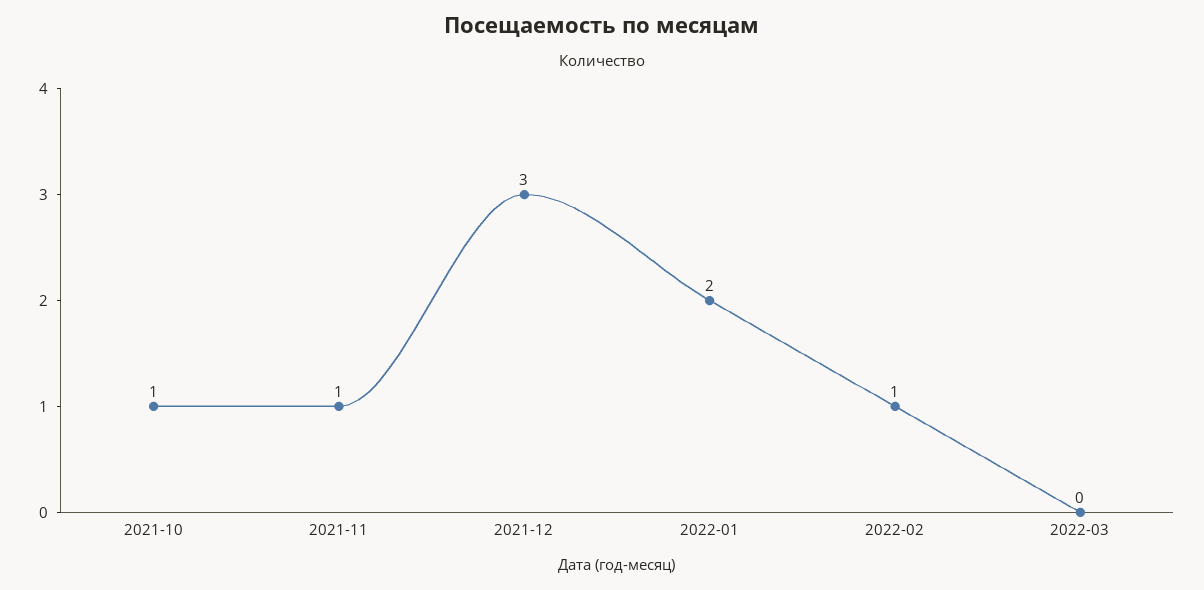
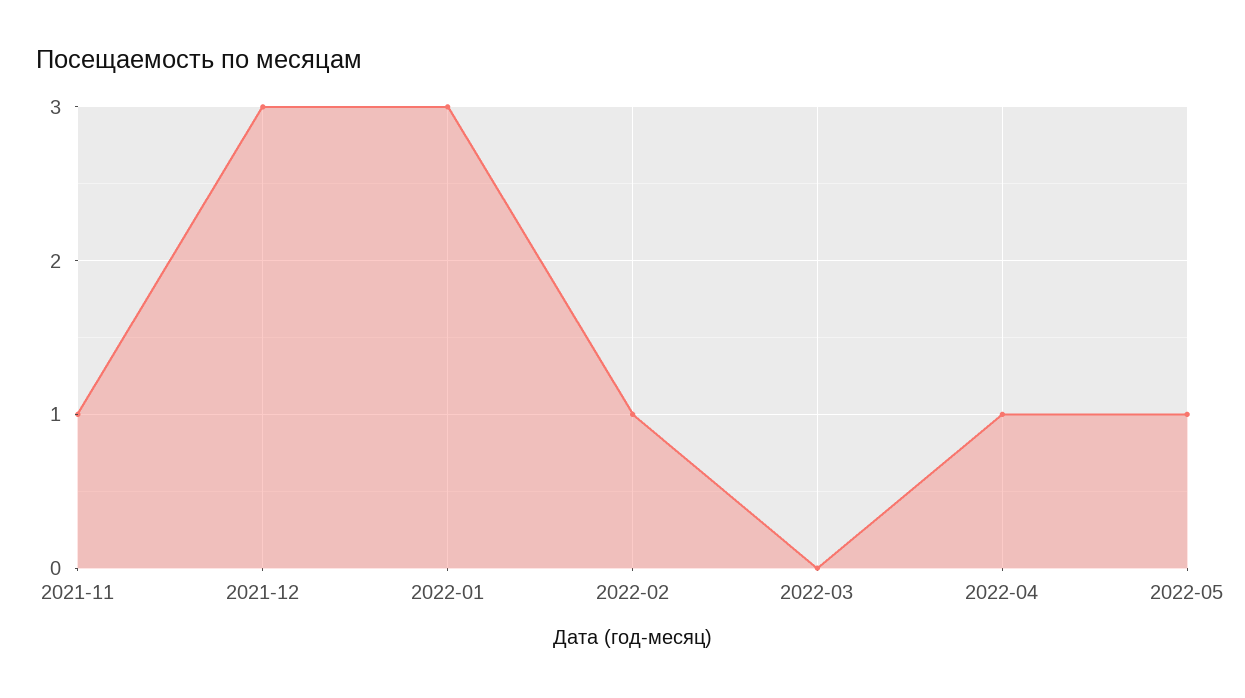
2021-10: 1 -> none
2022-01: 2 -> 3
2022-04: none -> 1
2022-05: none -> 1

